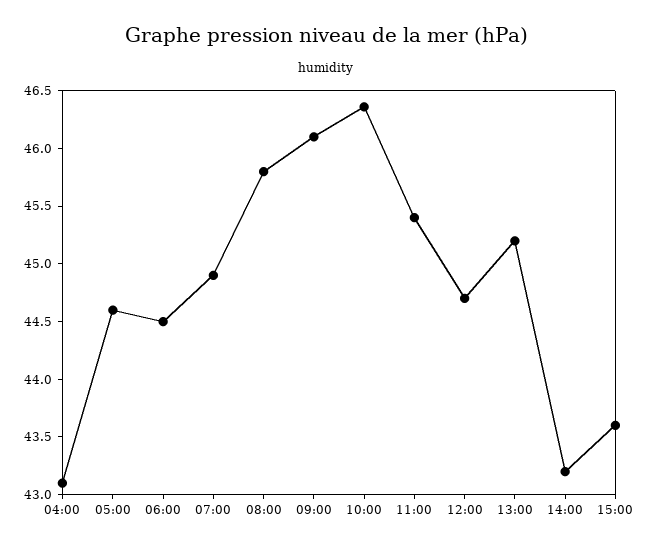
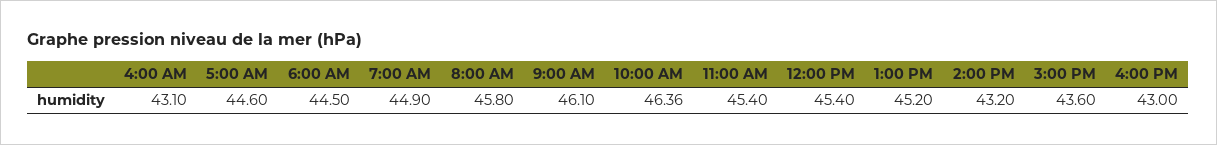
12:00: 44.7 -> 45.4
4:00 PM: none -> 43

